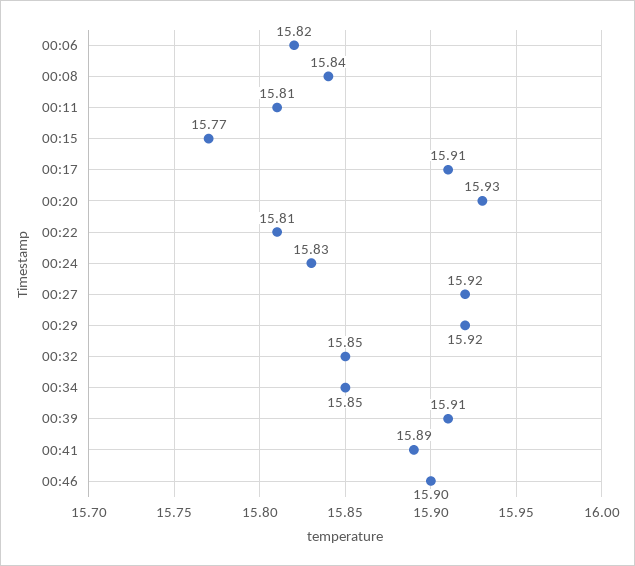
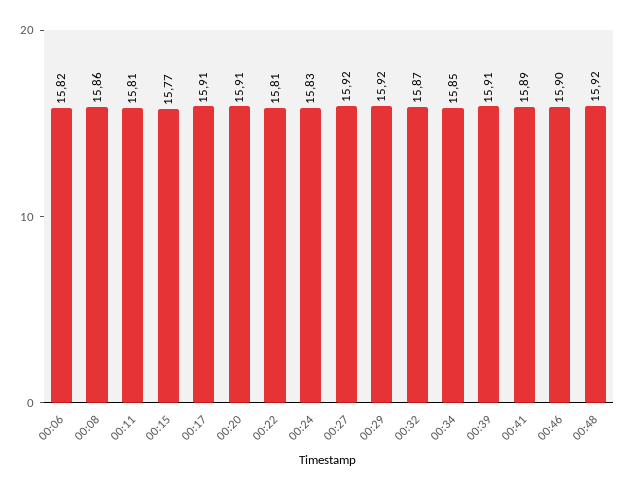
00:08: 15.84 -> 15.86
00:20: 15.93 -> 15.91
00:32: 15.85 -> 15.87
00:48: none -> 15.92

